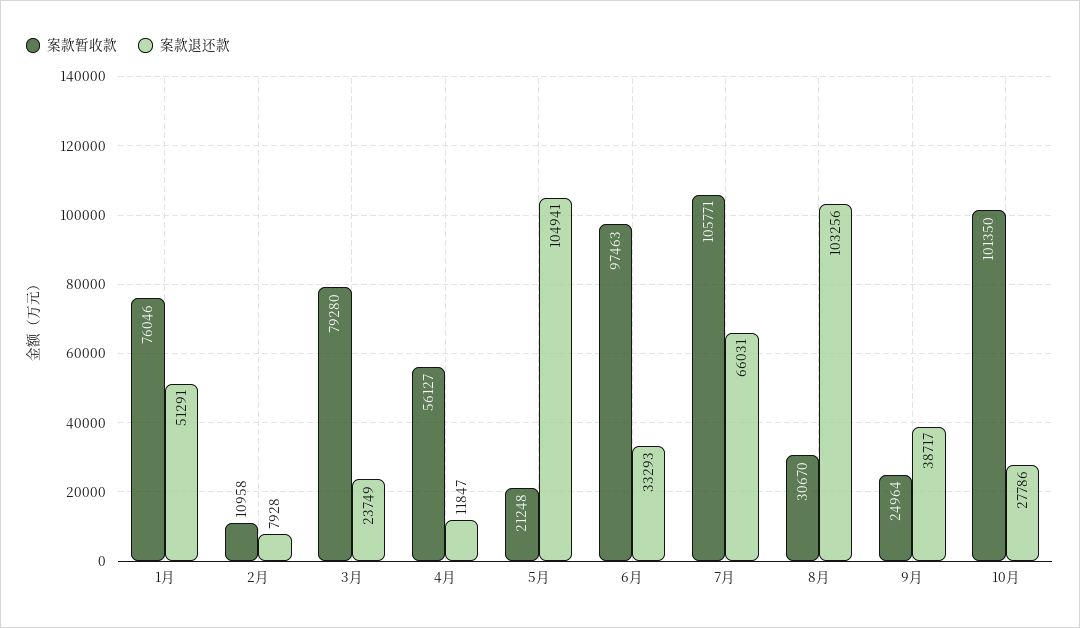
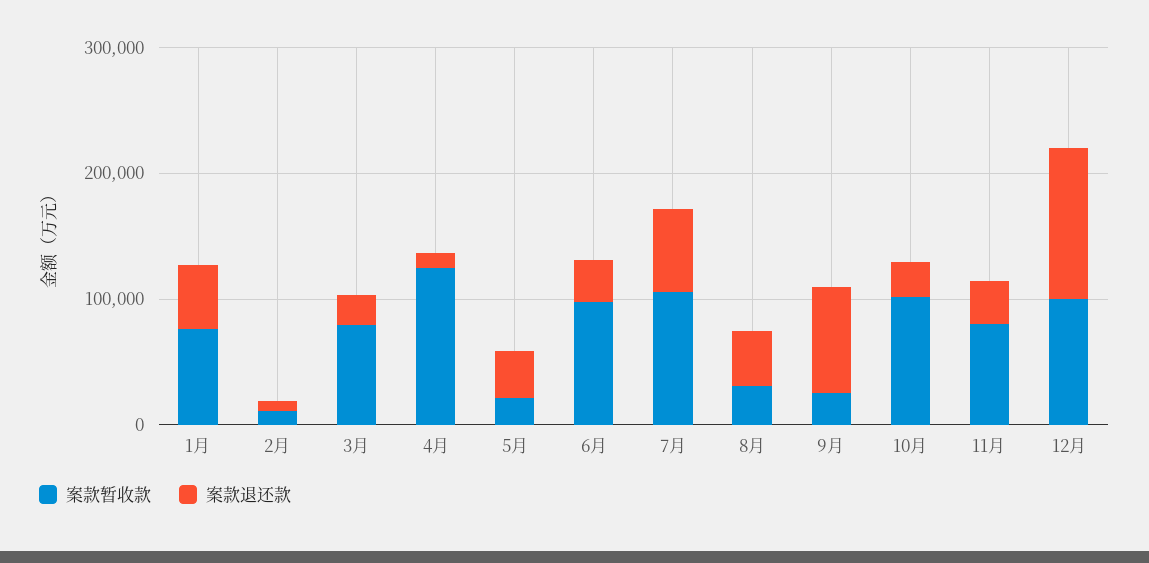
案款暂收款, 4月: 56127 -> 120000
案款退还款, 5月: 104941 -> 40000
案款退还款, 8月: 103256 -> 40000
案款退还款, 9月: 38717 -> 80000
案款暂收款, 11月: none -> 80000
案款退还款, 11月: none -> 40000
案款暂收款, 12月: none -> 100000
案款退还款, 12月: none -> 120000

